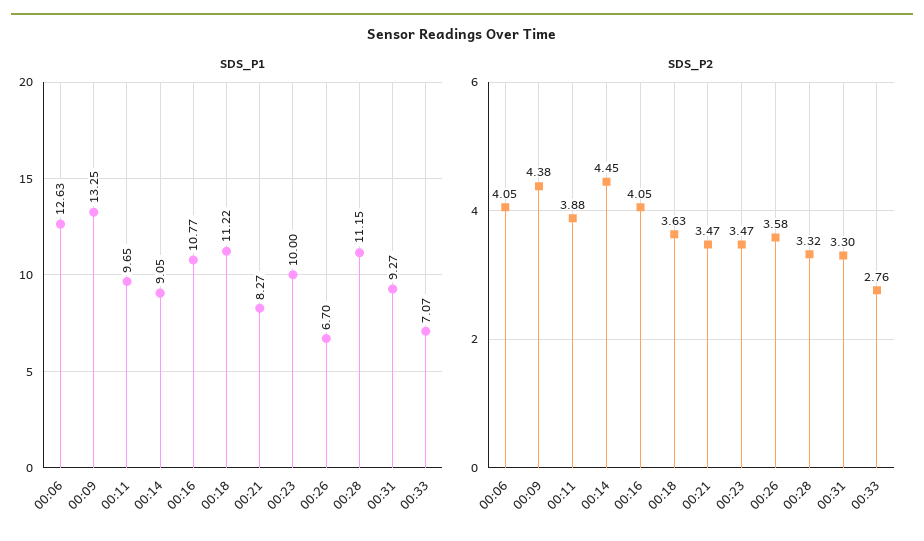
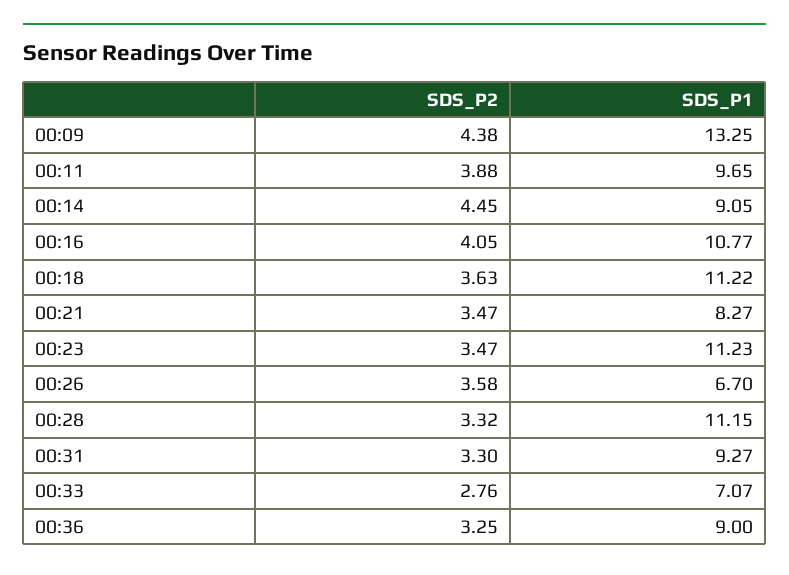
SDS_P1, 00:06: 12.63 -> none
SDS_P1, 00:23: 10 -> 11.23
SDS_P2, 00:06: 4.05 -> none
SDS_P2, 00:36: none -> 3.25
SDS_P1, 00:36: none -> 9

